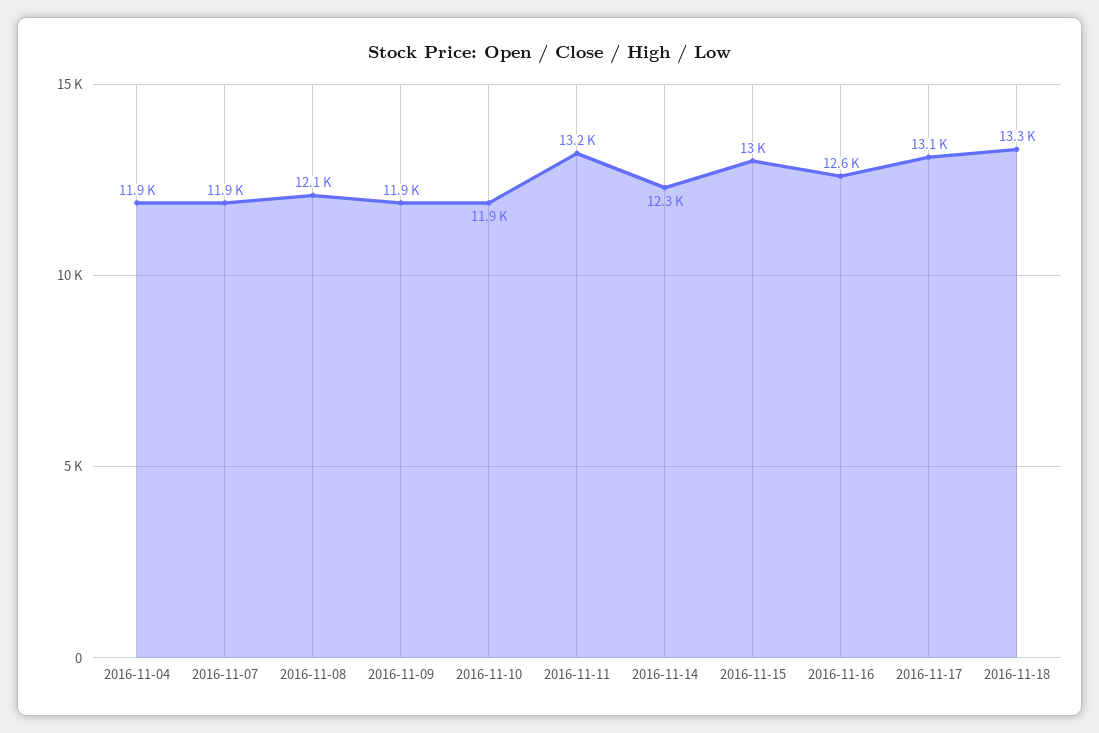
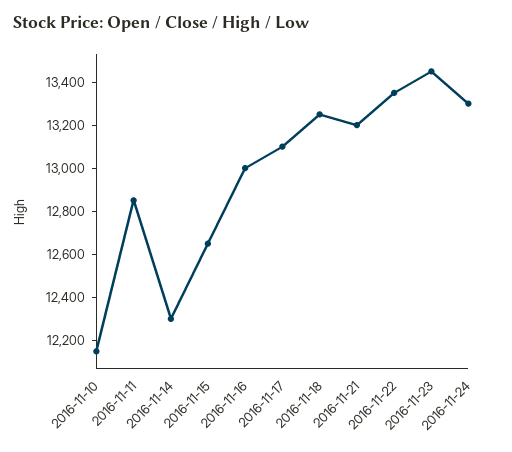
2016-11-04: 11900 -> none
2016-11-07: 11900 -> none
2016-11-08: 12100 -> none
2016-11-09: 11900 -> none
2016-11-10: 11900 -> 12150
2016-11-11: 13200 -> 12850
2016-11-15: 13000 -> 12650
2016-11-16: 12600 -> 13000
2016-11-21: none -> 13200
2016-11-22: none -> 13350
2016-11-23: none -> 13450
2016-11-24: none -> 13300

